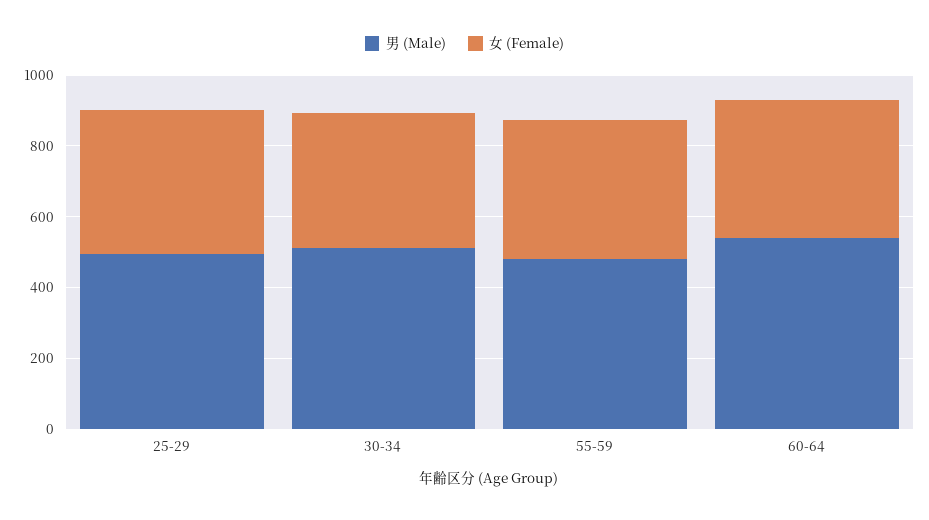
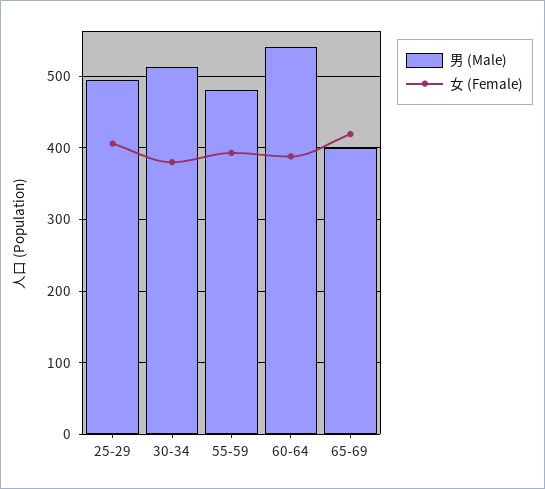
男 (Male), 65-69: none -> 400
女 (Female), 65-69: none -> 420

